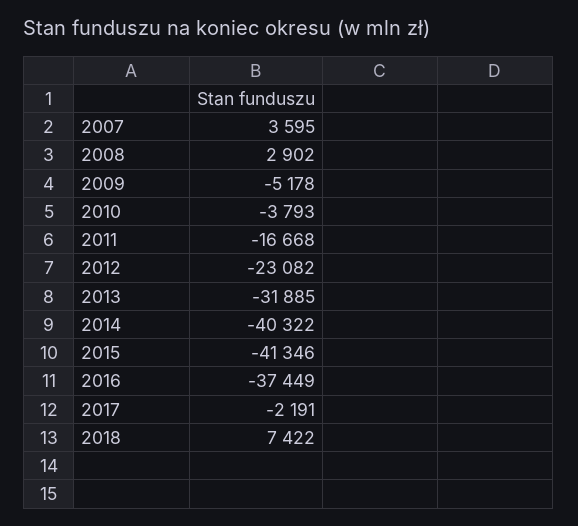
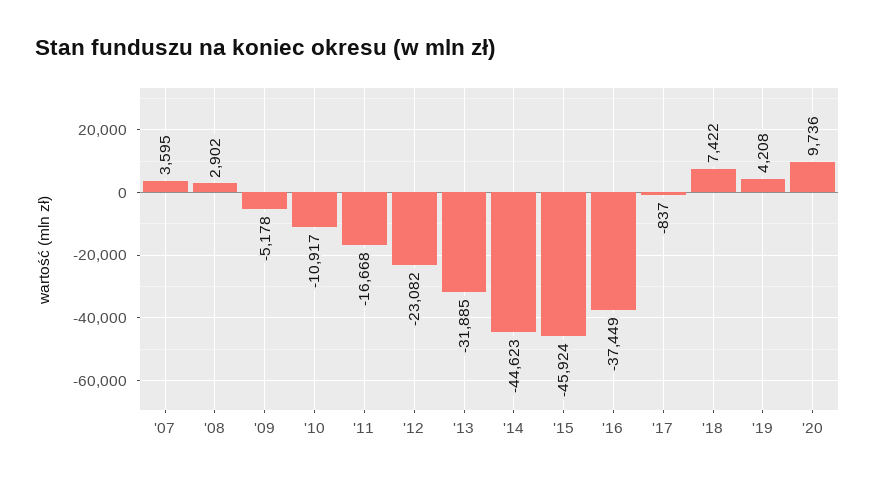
2010: -3793 -> -10917
2014: -40322 -> -44623
2015: -41346 -> -45924
2017: -2191 -> -837
'19: none -> 4208
'20: none -> 9736

